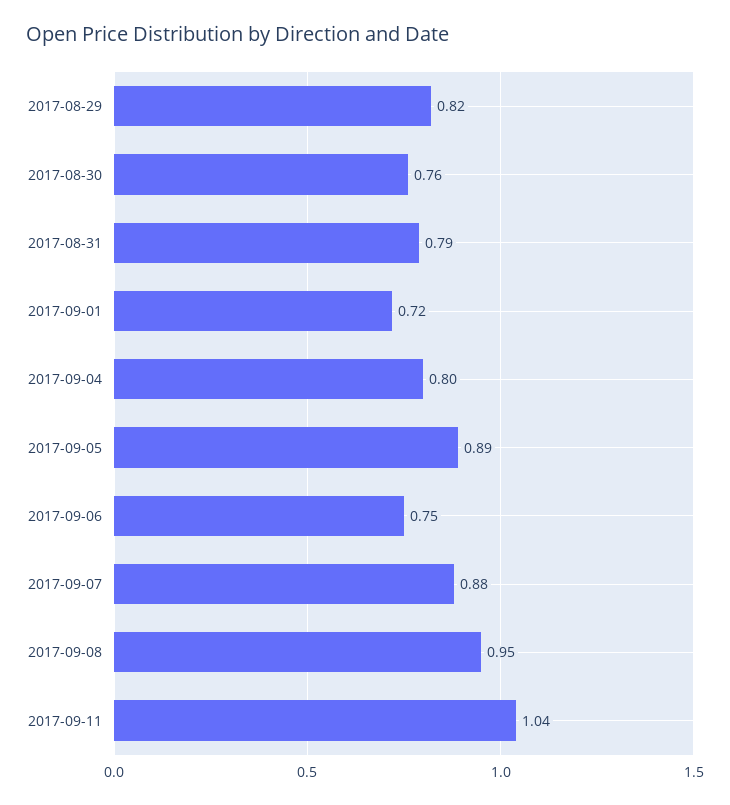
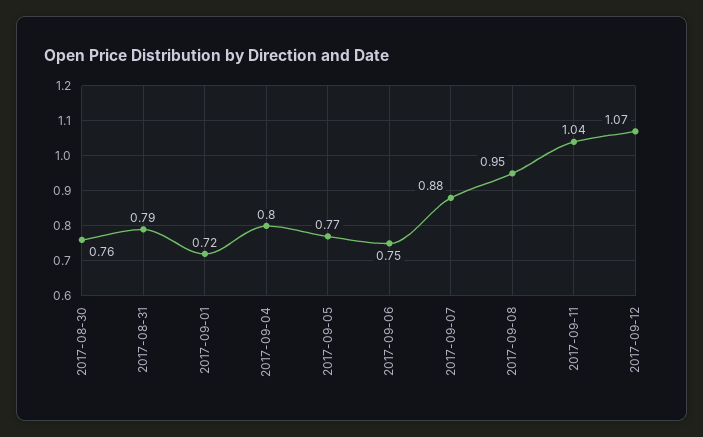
2017-08-29: 0.82 -> none
2017-09-05: 0.89 -> 0.77
2017-09-12: none -> 1.07

